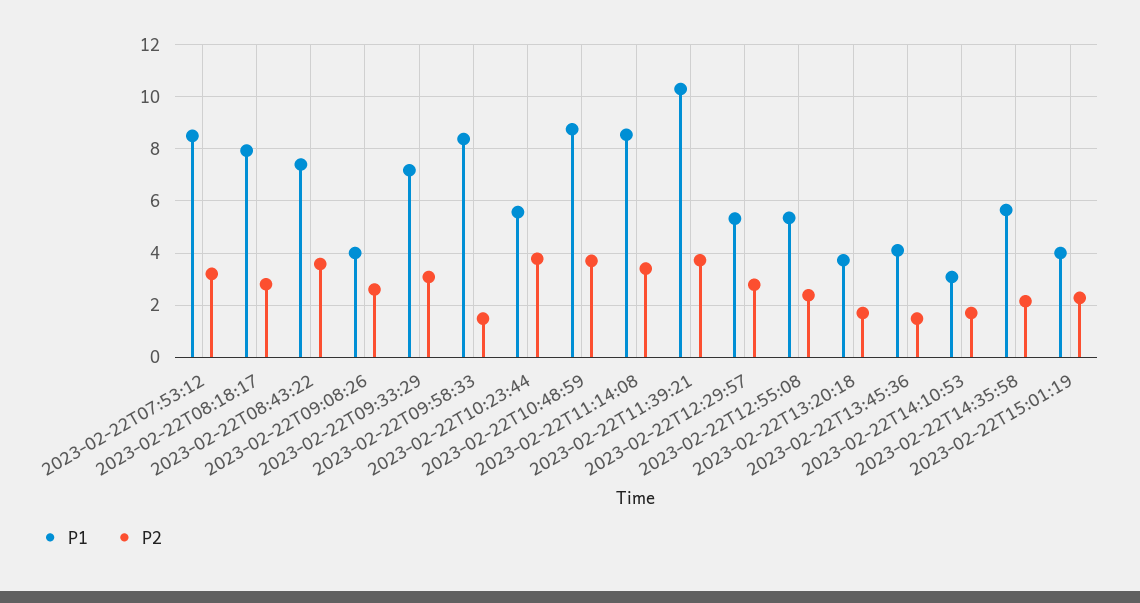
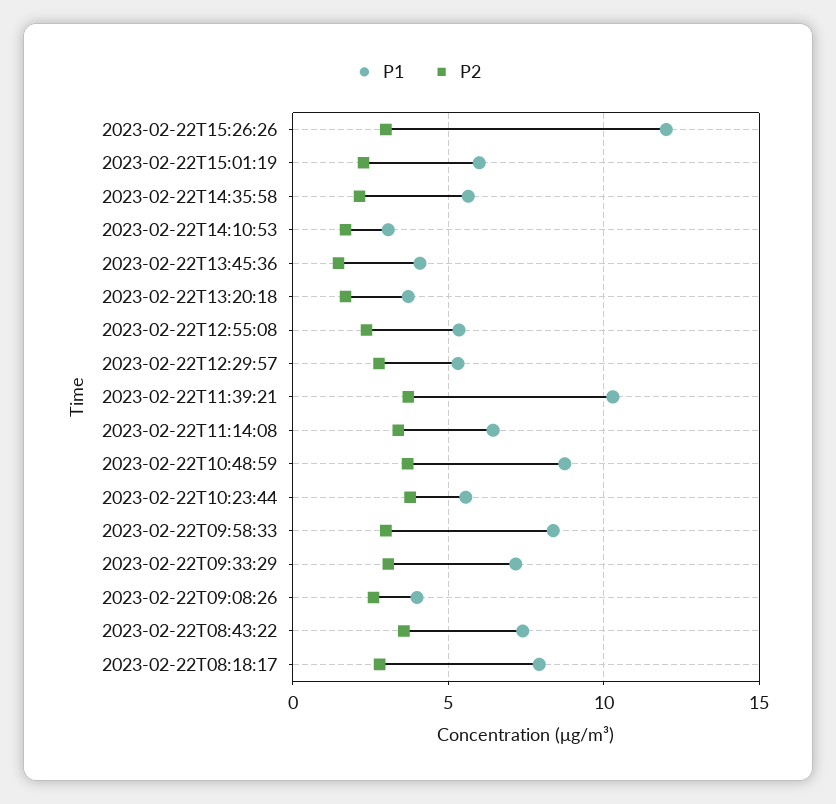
P1, 2023-02-22T07:53:12: 8.5 -> none
P2, 2023-02-22T07:53:12: 3.25 -> none
P2, 2023-02-22T09:58:33: 1.5 -> 3
P1, 2023-02-22T11:14:08: 8.5 -> 6.5
P1, 2023-02-22T15:01:19: 4 -> 6
P1, 2023-02-22T15:26:26: none -> 12
P2, 2023-02-22T15:26:26: none -> 3

